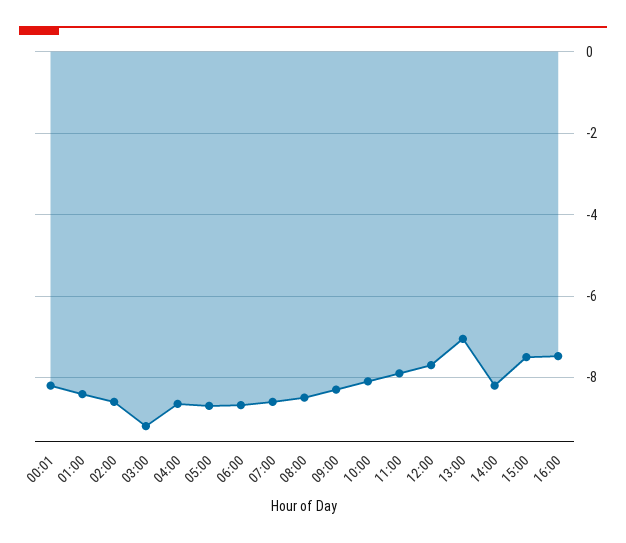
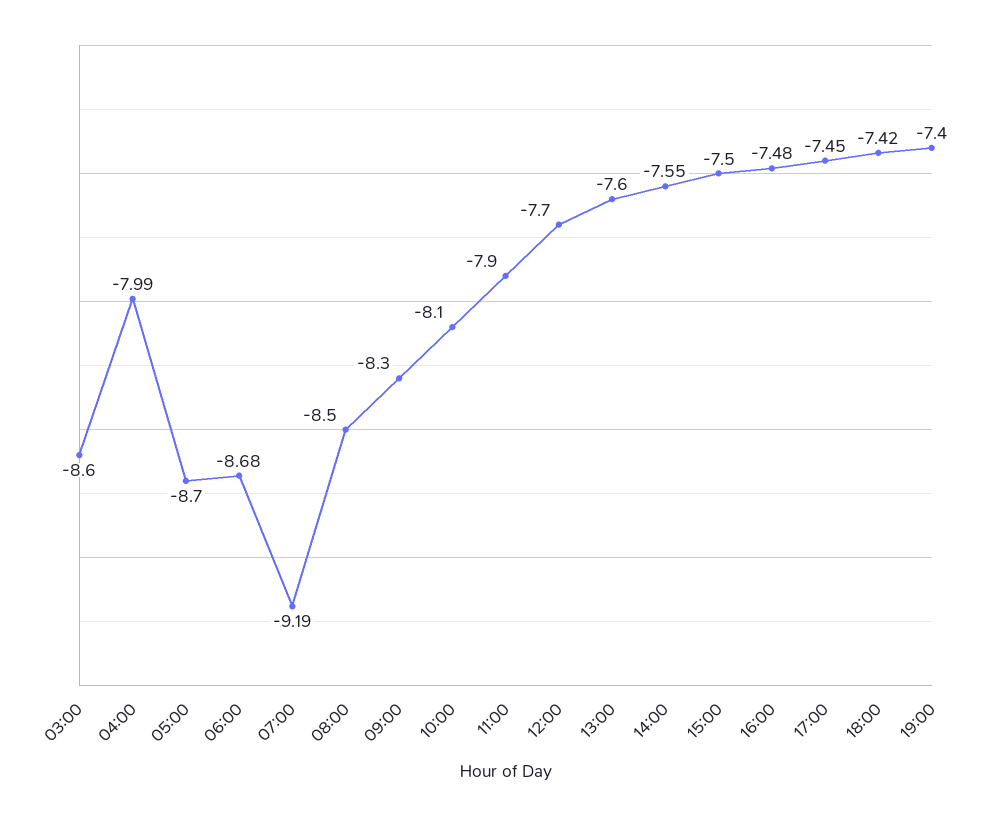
00:01: -8.2 -> none
01:00: -8.4 -> none
02:00: -8.6 -> none
03:00: -9.2 -> -8.6
04:00: -8.6 -> -7.99
07:00: -8.6 -> -9.19
13:00: -7 -> -7.6
14:00: -8.2 -> -7.55
17:00: none -> -7.45
18:00: none -> -7.42
19:00: none -> -7.4

